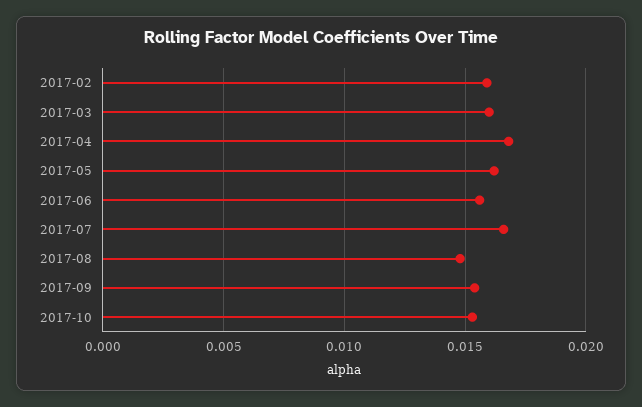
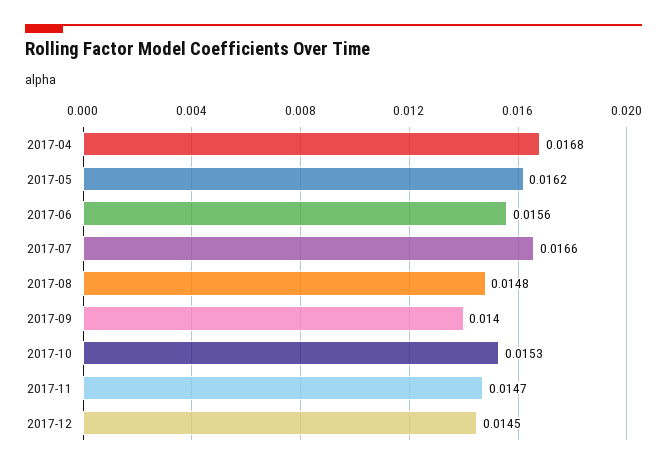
2017-02: 0.016 -> none
2017-03: 0.016 -> none
2017-09: 0.0155 -> 0.014
2017-11: none -> 0.0147
2017-12: none -> 0.0145

